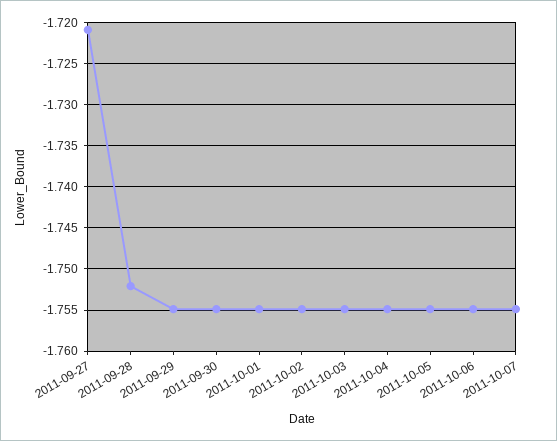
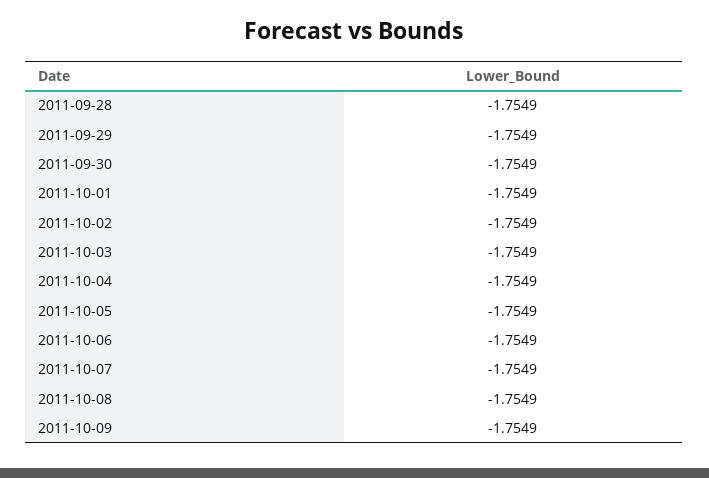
2011-09-27: -1.721 -> none
2011-09-28: -1.752 -> -1.7549
2011-10-08: none -> -1.7549
2011-10-09: none -> -1.7549

